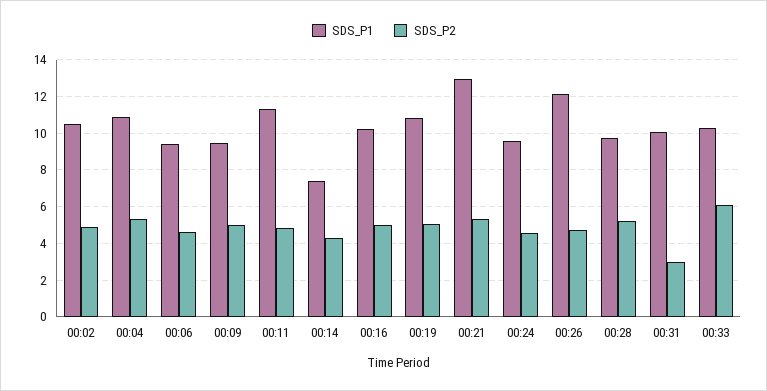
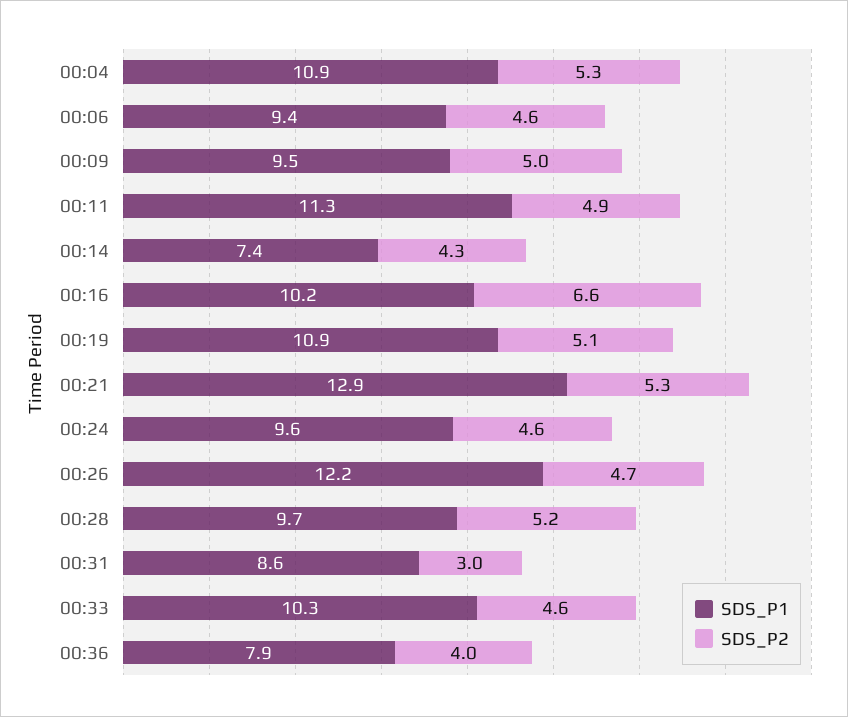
SDS_P1, 00:02: 10.5 -> none
SDS_P2, 00:02: 5 -> none
SDS_P2, 00:16: 5 -> 6.6
SDS_P1, 00:31: 10 -> 8.6
SDS_P2, 00:33: 6 -> 4.6
SDS_P1, 00:36: none -> 7.9
SDS_P2, 00:36: none -> 4

